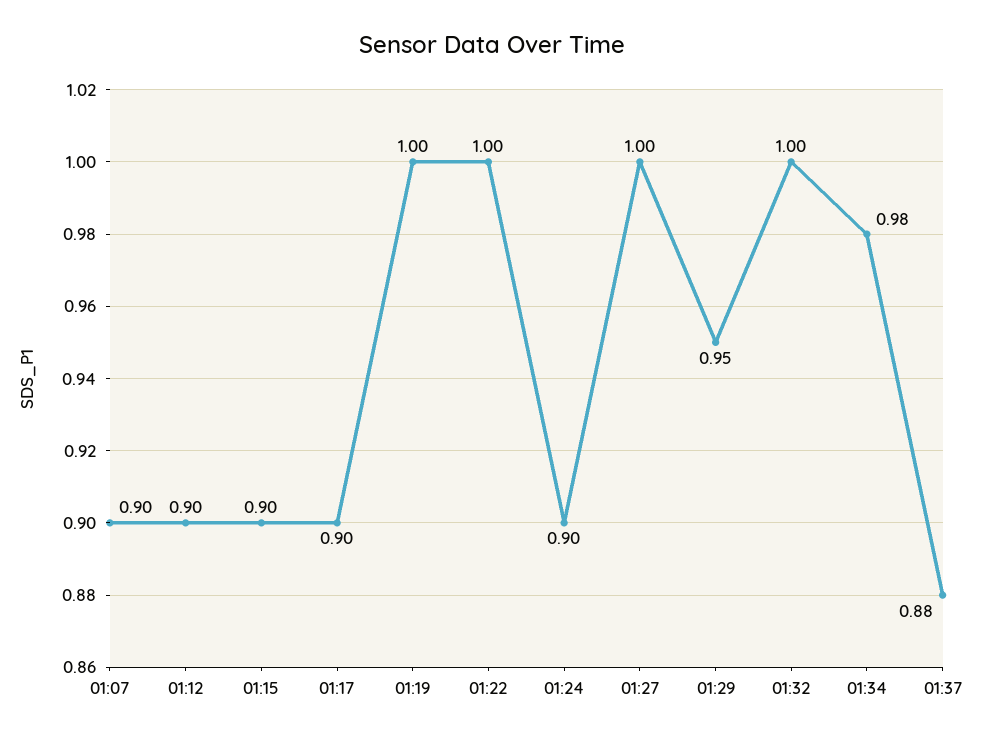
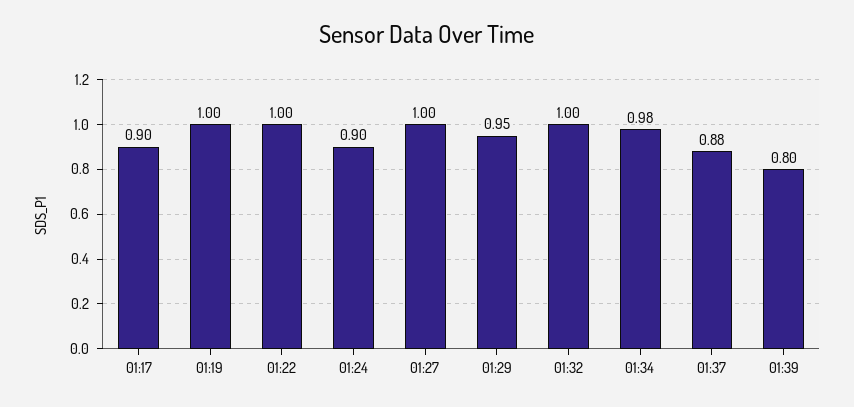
01:07: 0.9 -> none
01:12: 0.9 -> none
01:15: 0.9 -> none
01:39: none -> 0.8

